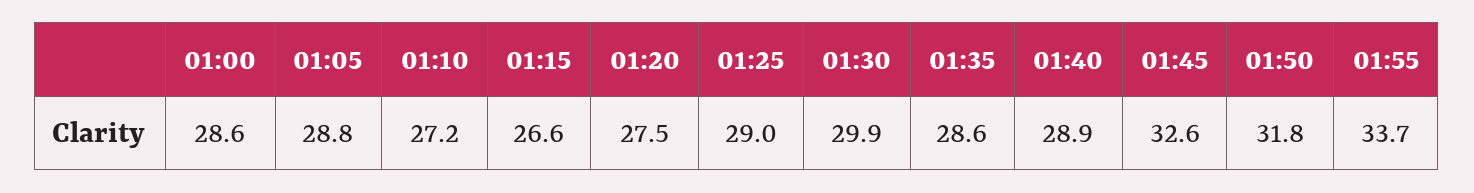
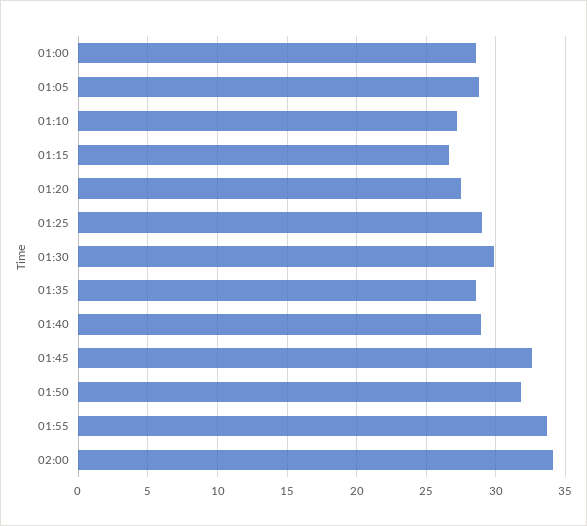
02:00: none -> 34

